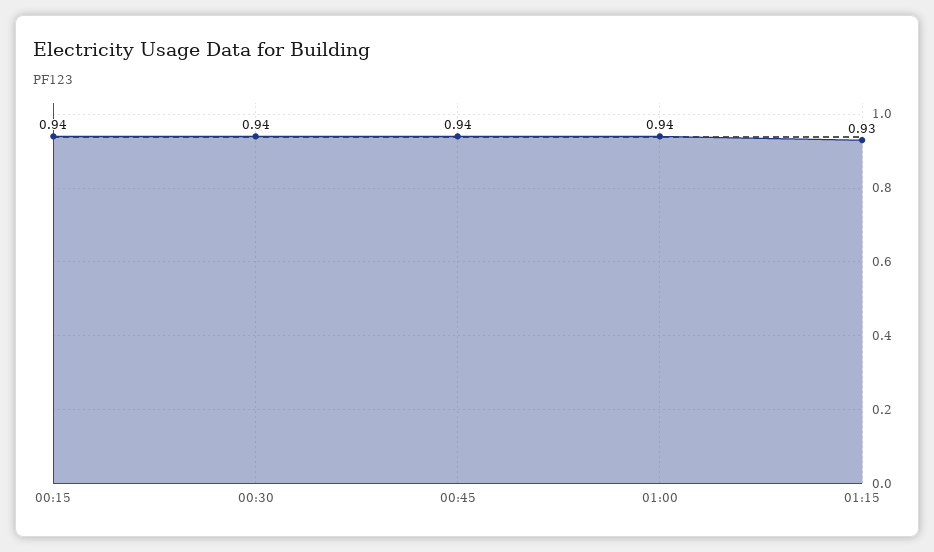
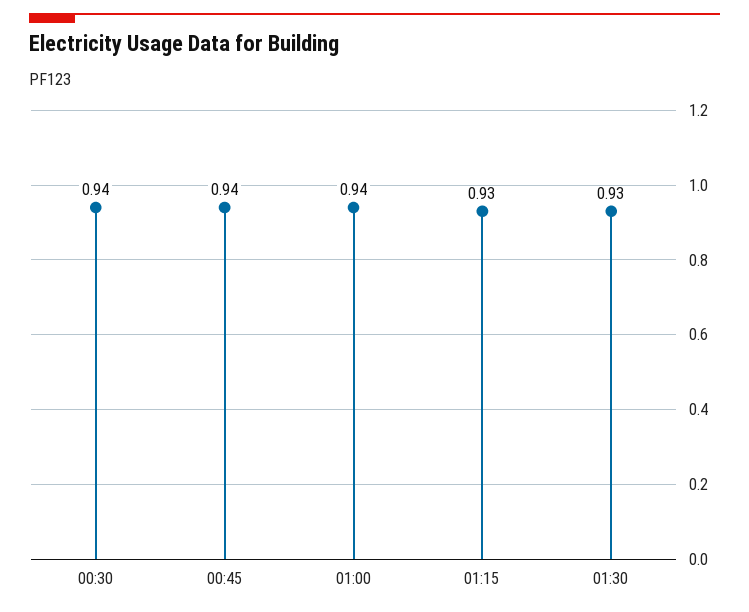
00:15: 0.94 -> none
01:30: none -> 0.93

